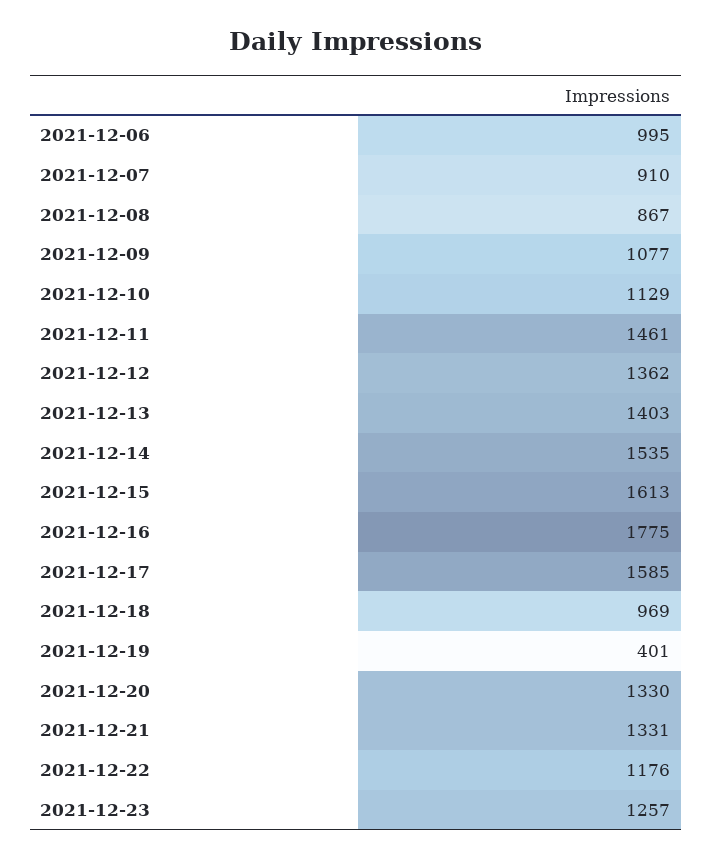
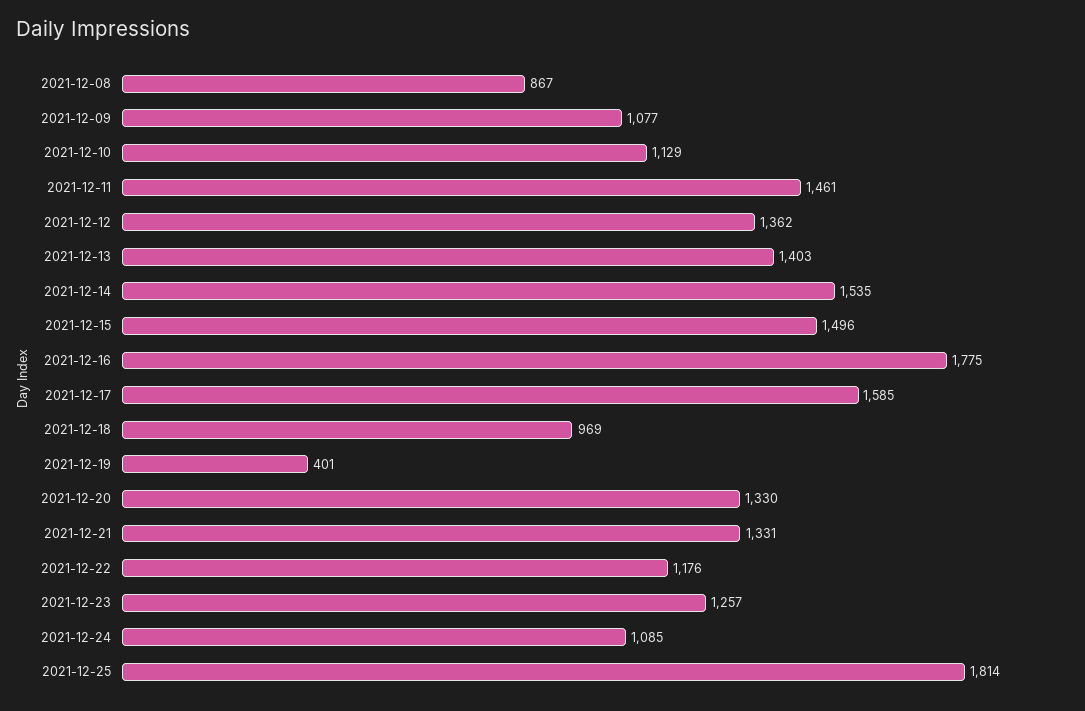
2021-12-06: 995 -> none
2021-12-07: 910 -> none
2021-12-15: 1613 -> 1496
2021-12-24: none -> 1085
2021-12-25: none -> 1814

